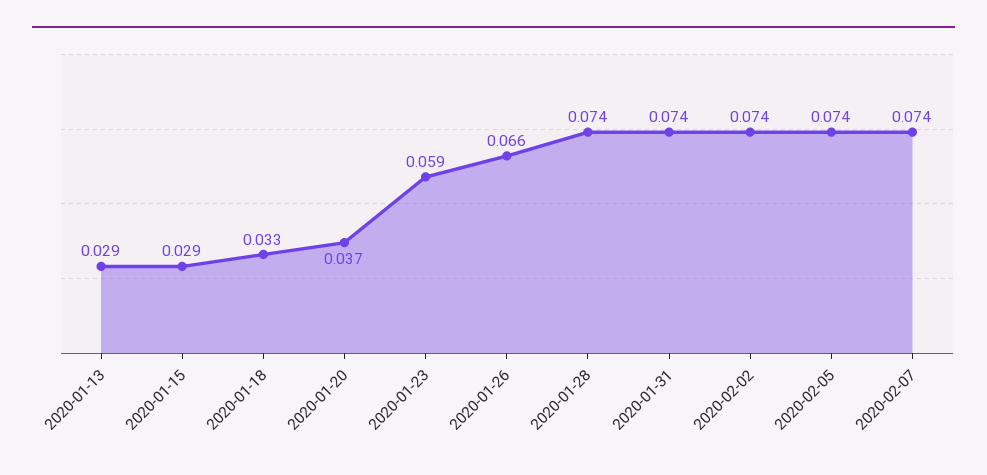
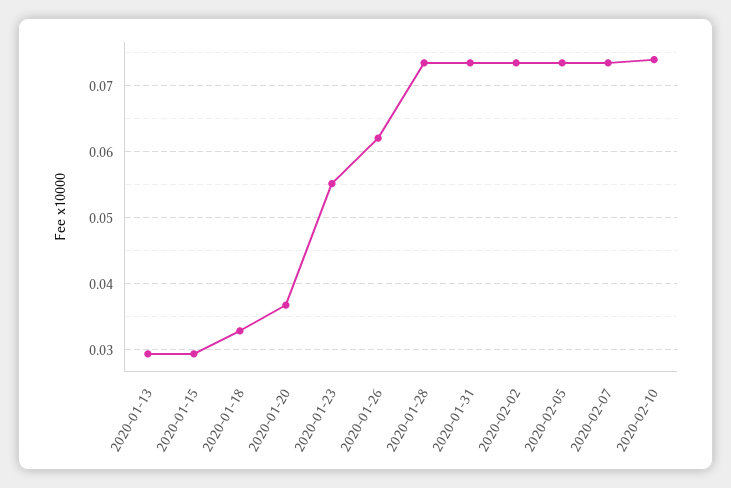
2020-01-23: 0.059 -> 0.055
2020-01-26: 0.066 -> 0.062
2020-02-10: none -> 0.074

